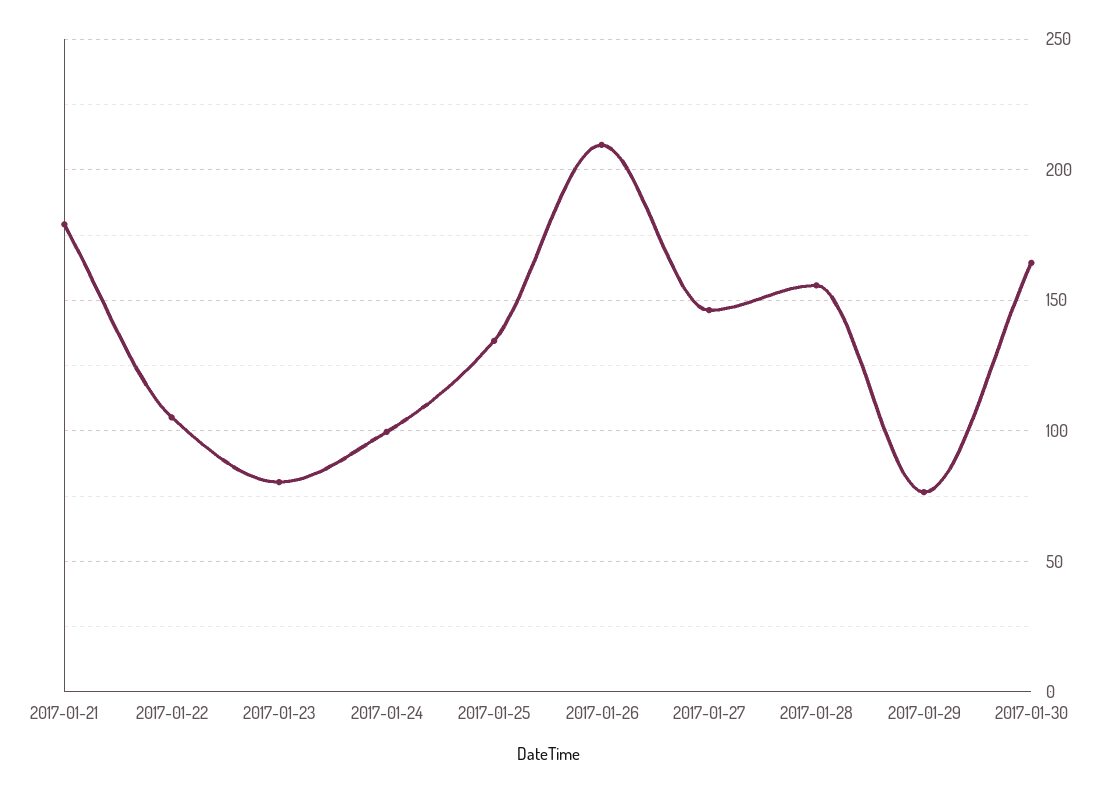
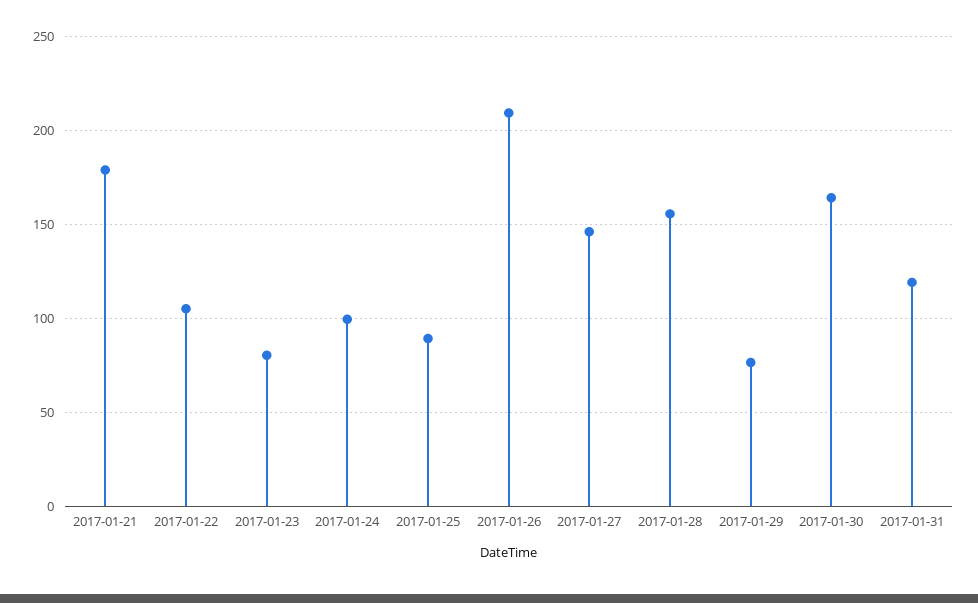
2017-01-25: 135 -> 90
2017-01-31: none -> 120

